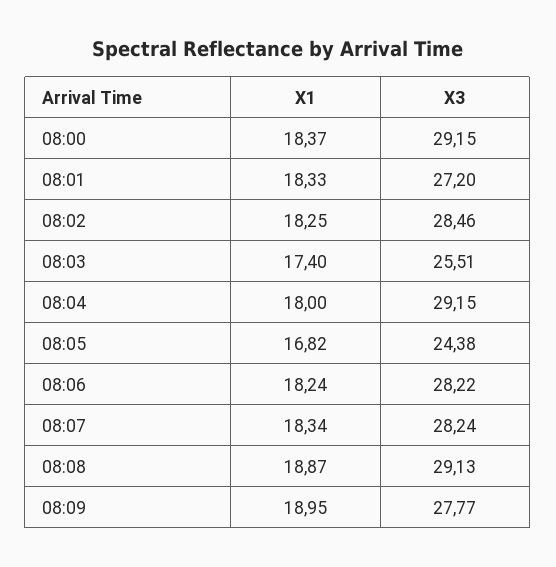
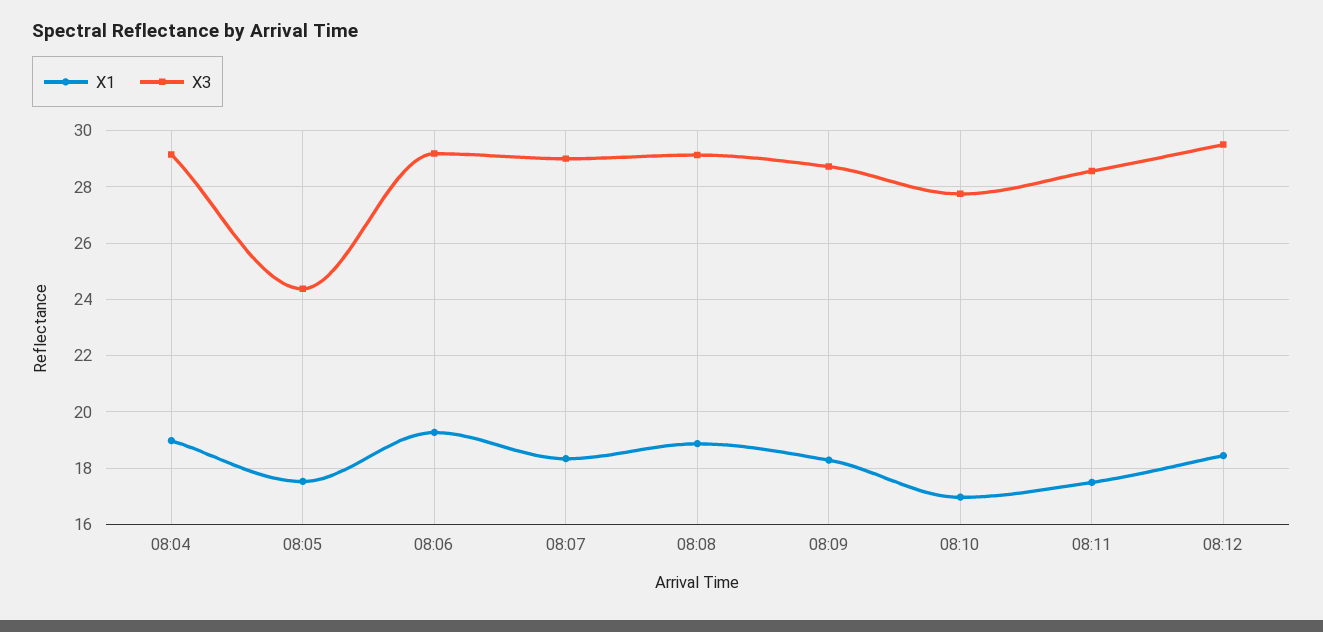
X1, 08:00: 18.37 -> none
X3, 08:00: 29.15 -> none
X1, 08:01: 18.33 -> none
X3, 08:01: 27.2 -> none
X1, 08:02: 18.25 -> none
X3, 08:02: 28.46 -> none
X1, 08:03: 17.4 -> none
X3, 08:03: 25.51 -> none
X1, 08:04: 18 -> 19
X1, 08:05: 16.82 -> 17.5
X1, 08:06: 18.24 -> 19.25
X3, 08:06: 28.22 -> 29.25
X3, 08:07: 28.24 -> 29
X1, 08:09: 18.95 -> 18.25
X3, 08:09: 27.77 -> 28.75
X1, 08:10: none -> 17
X3, 08:10: none -> 27.75
X1, 08:11: none -> 17.5
X3, 08:11: none -> 28.5
X1, 08:12: none -> 18.5
X3, 08:12: none -> 29.5

